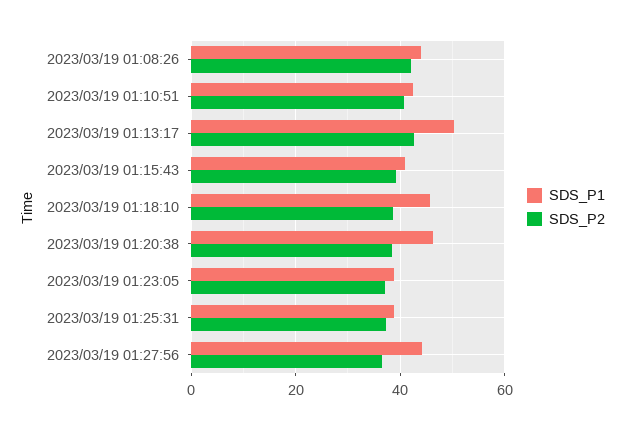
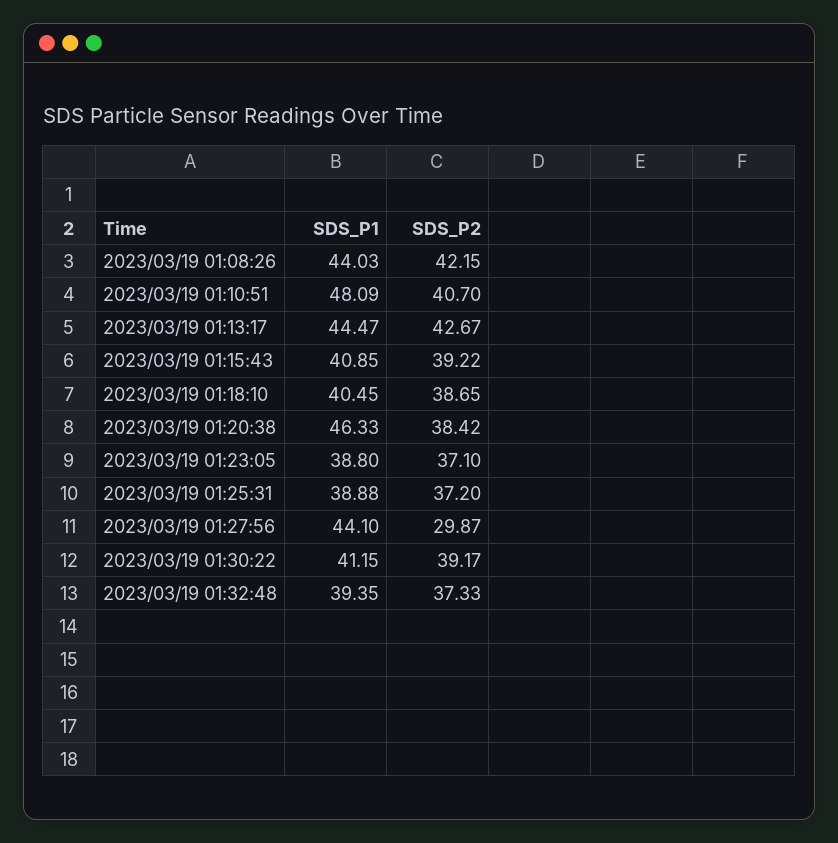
SDS_P1, 2023/03/19 01:10:51: 42 -> 48.09
SDS_P1, 2023/03/19 01:13:17: 50 -> 44.47
SDS_P1, 2023/03/19 01:18:10: 46 -> 40.45
SDS_P2, 2023/03/19 01:27:56: 36 -> 29.87
SDS_P1, 2023/03/19 01:30:22: none -> 41.15
SDS_P2, 2023/03/19 01:30:22: none -> 39.17
SDS_P1, 2023/03/19 01:32:48: none -> 39.35
SDS_P2, 2023/03/19 01:32:48: none -> 37.33

